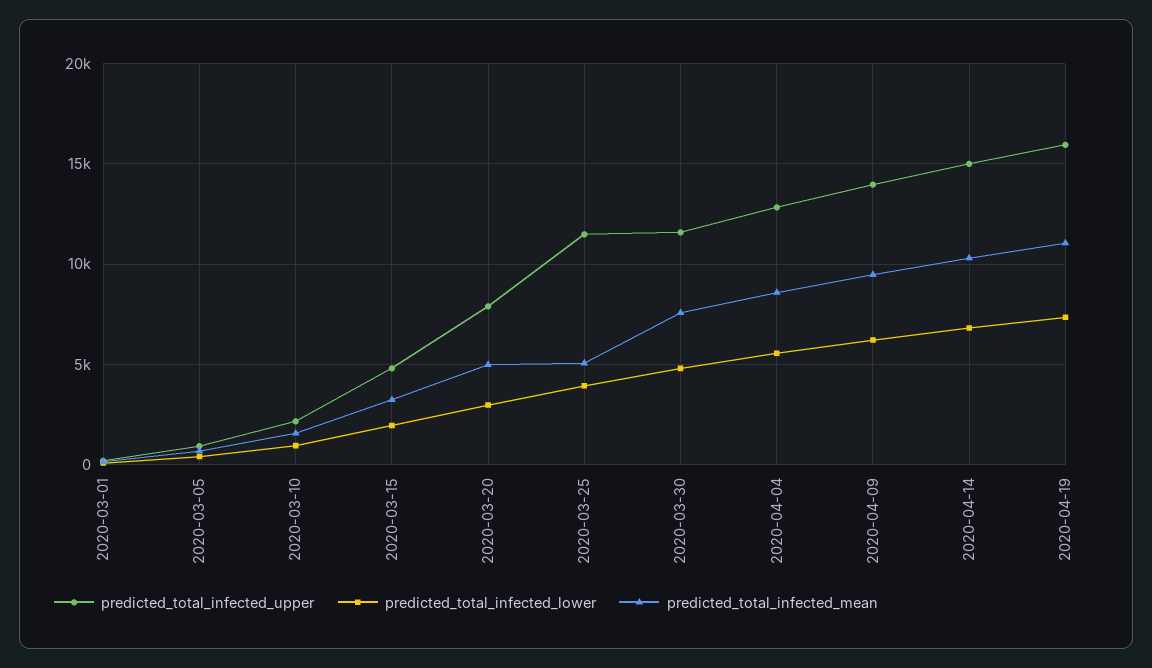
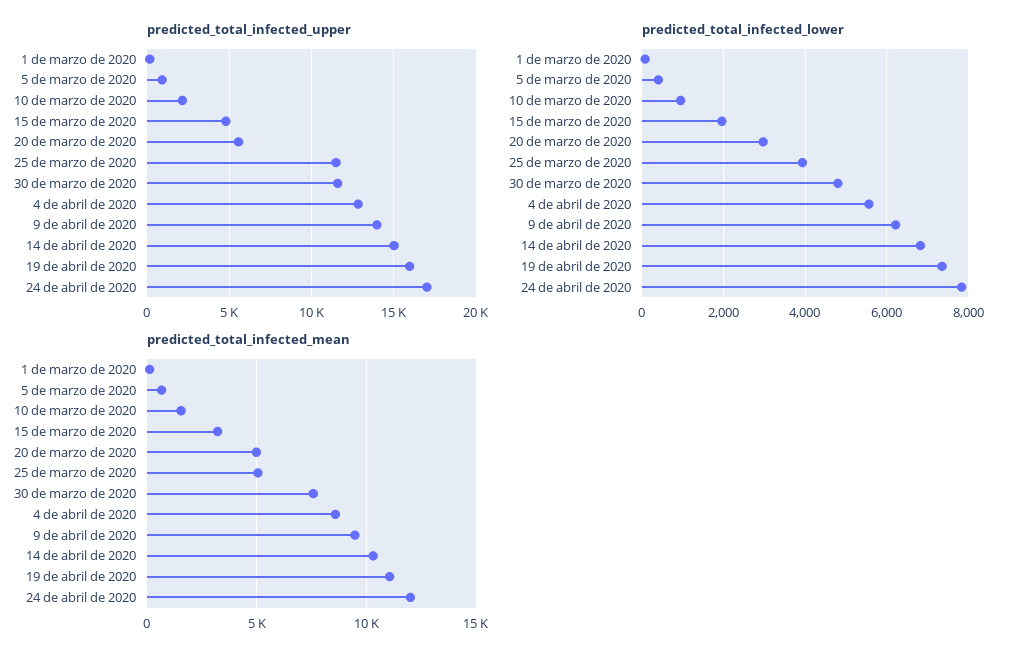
predicted_total_infected_upper, 2020-03-20: 8000 -> 5500
predicted_total_infected_upper, 24 de abril de 2020: none -> 17000
predicted_total_infected_lower, 24 de abril de 2020: none -> 7800
predicted_total_infected_mean, 24 de abril de 2020: none -> 12000

